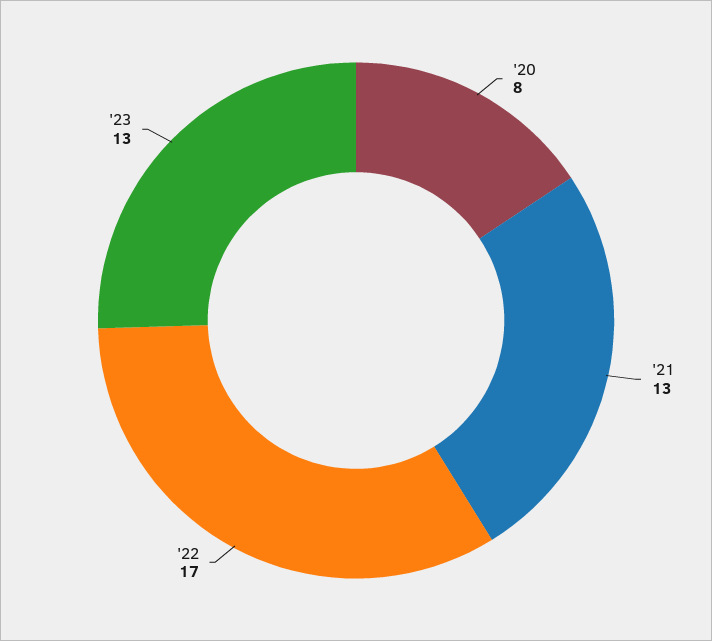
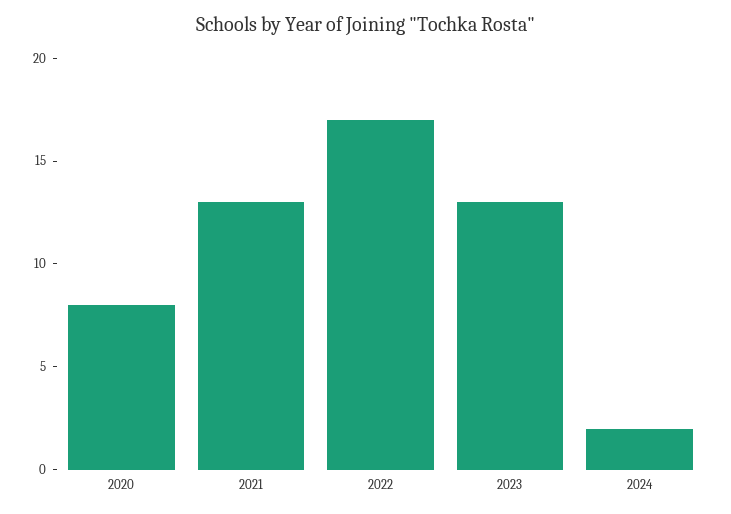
2024: none -> 2

